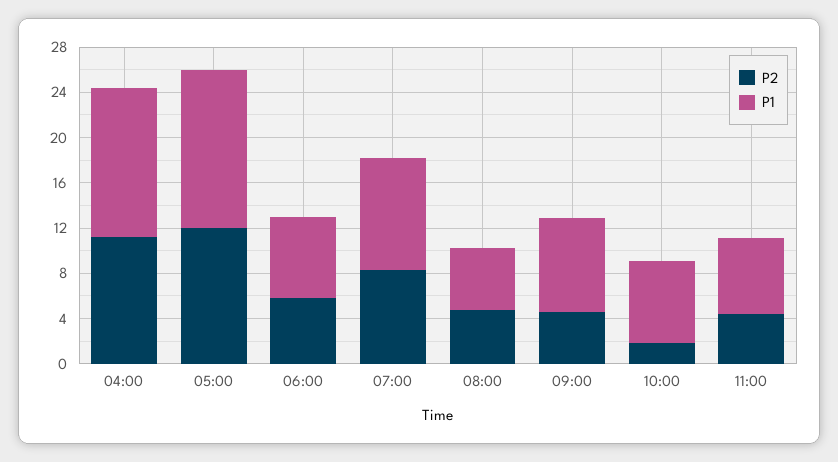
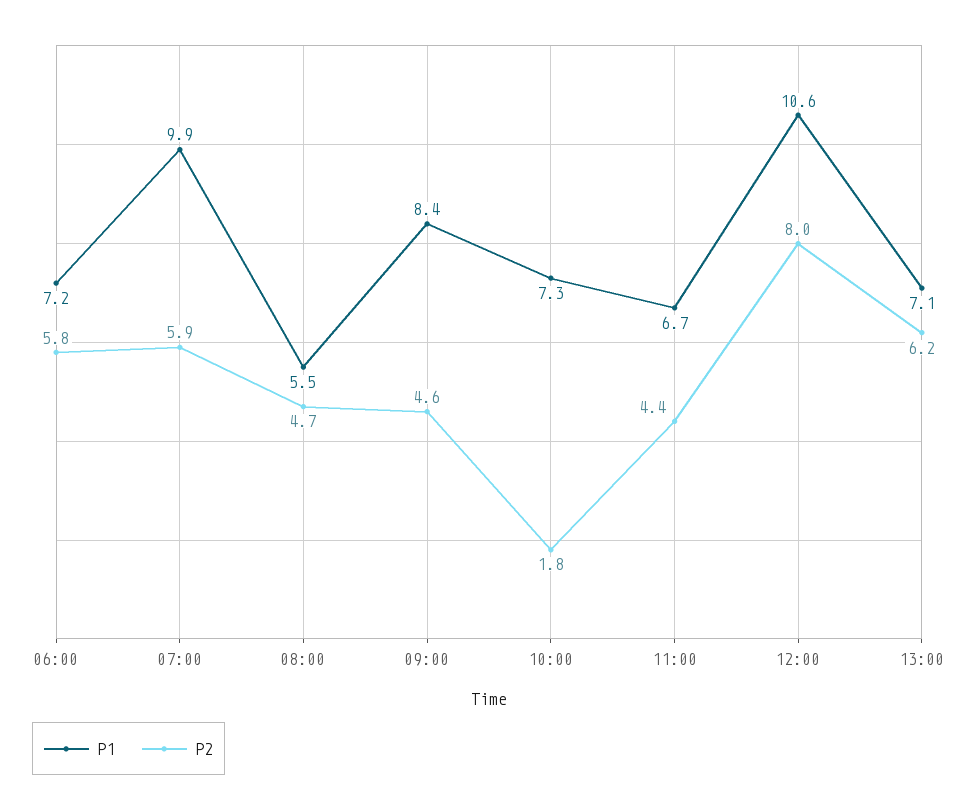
P2, 04:00: 11 -> none
P1, 04:00: 13 -> none
P2, 05:00: 12 -> none
P1, 05:00: 14 -> none
P2, 07:00: 8 -> 5.9
P1, 12:00: none -> 10.6
P2, 12:00: none -> 8
P1, 13:00: none -> 7.1
P2, 13:00: none -> 6.2

